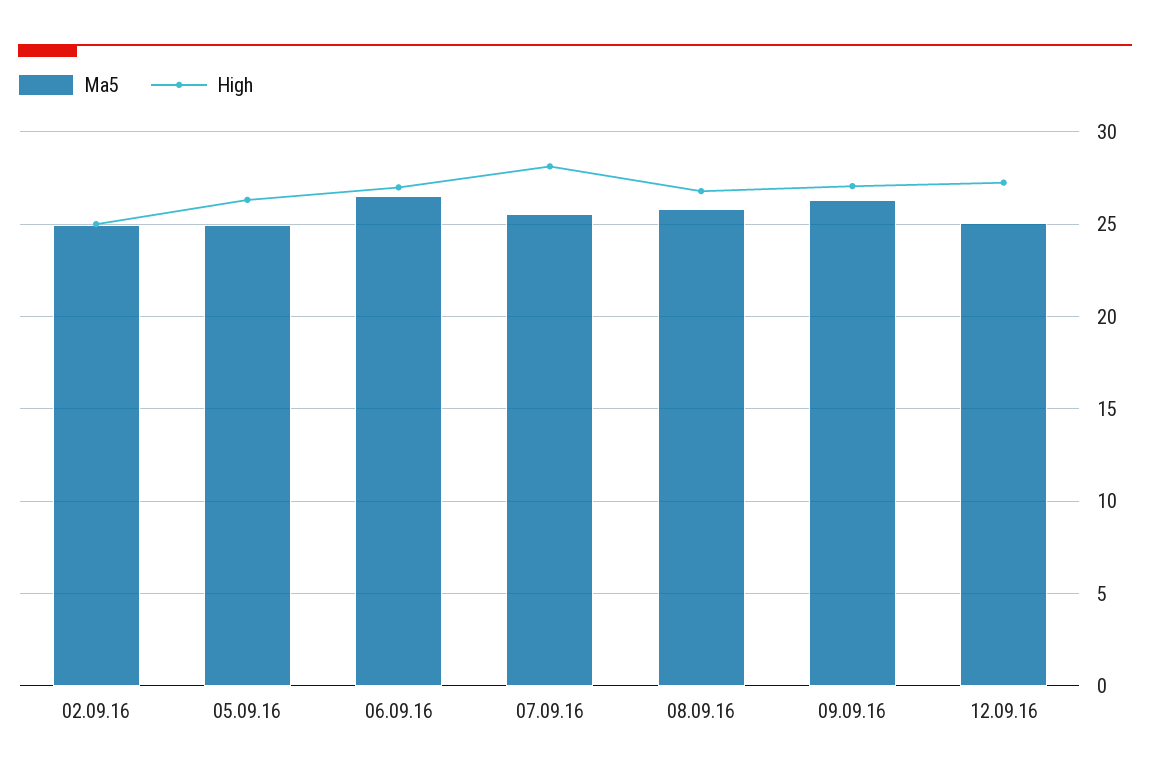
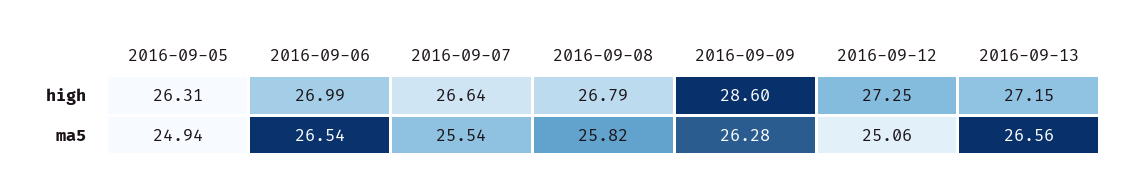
Ma5, 02.09.16: 25 -> none
High, 02.09.16: 25 -> none
High, 07.09.16: 28 -> 26.64
High, 09.09.16: 27 -> 28.6
High, 2016-09-13: none -> 27.15
Ma5, 2016-09-13: none -> 26.56

